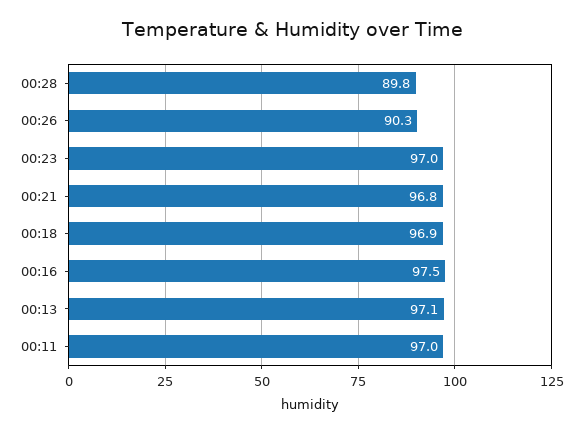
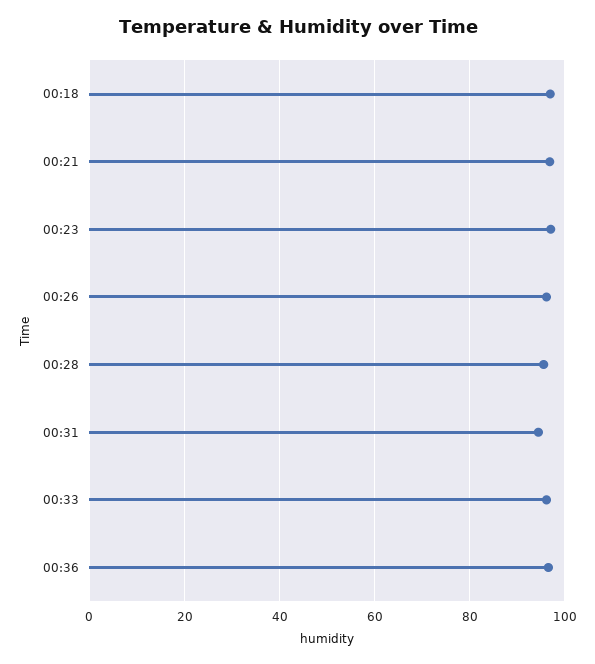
00:28: 89.8 -> 96
00:26: 90.3 -> 96
00:16: 97.5 -> none
00:13: 97.1 -> none
00:11: 97 -> none
00:31: none -> 94
00:33: none -> 96
00:36: none -> 96

